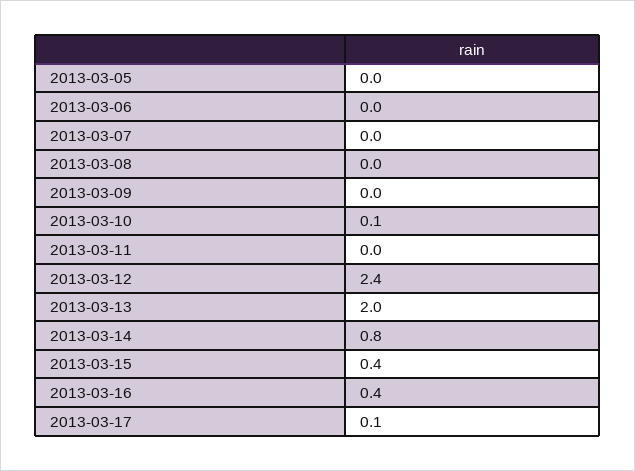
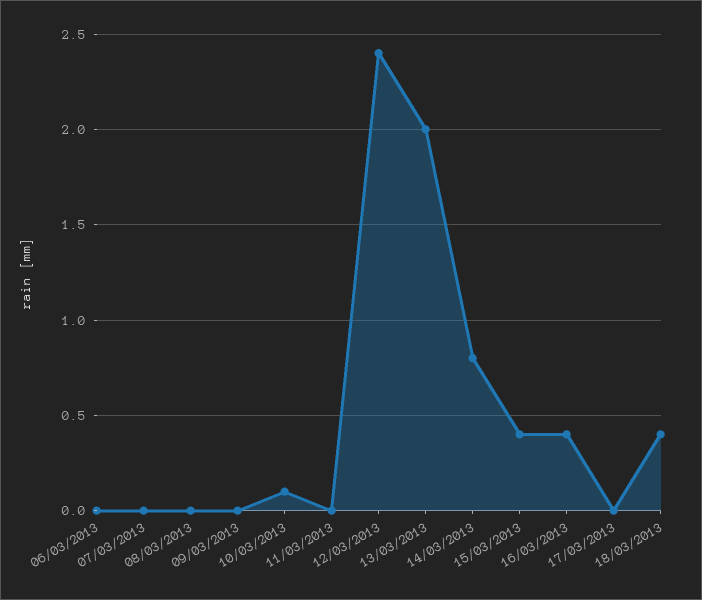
2013-03-05: 0 -> none
2013-03-17: 0.1 -> 0
18/03/2013: none -> 0.4

